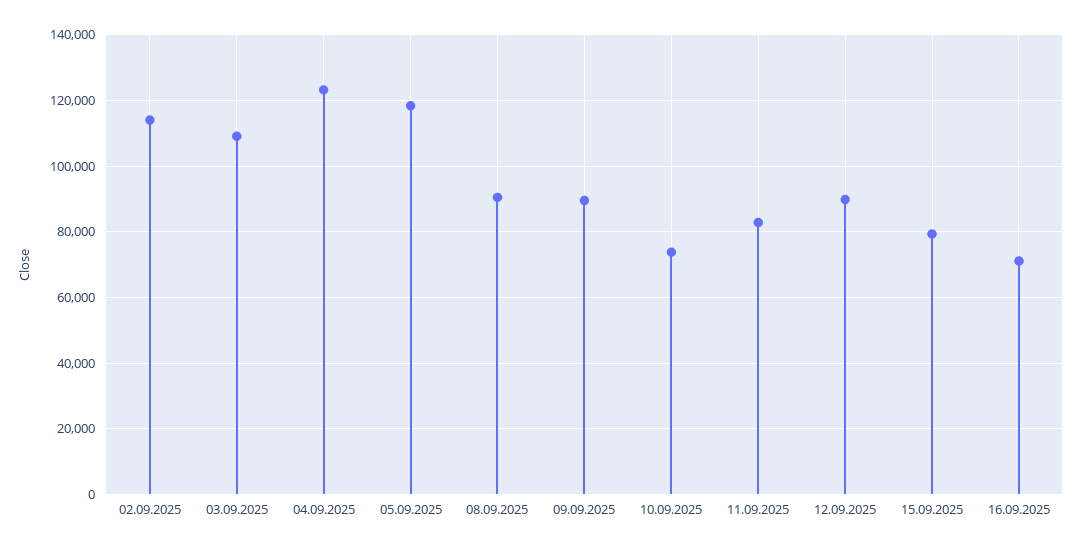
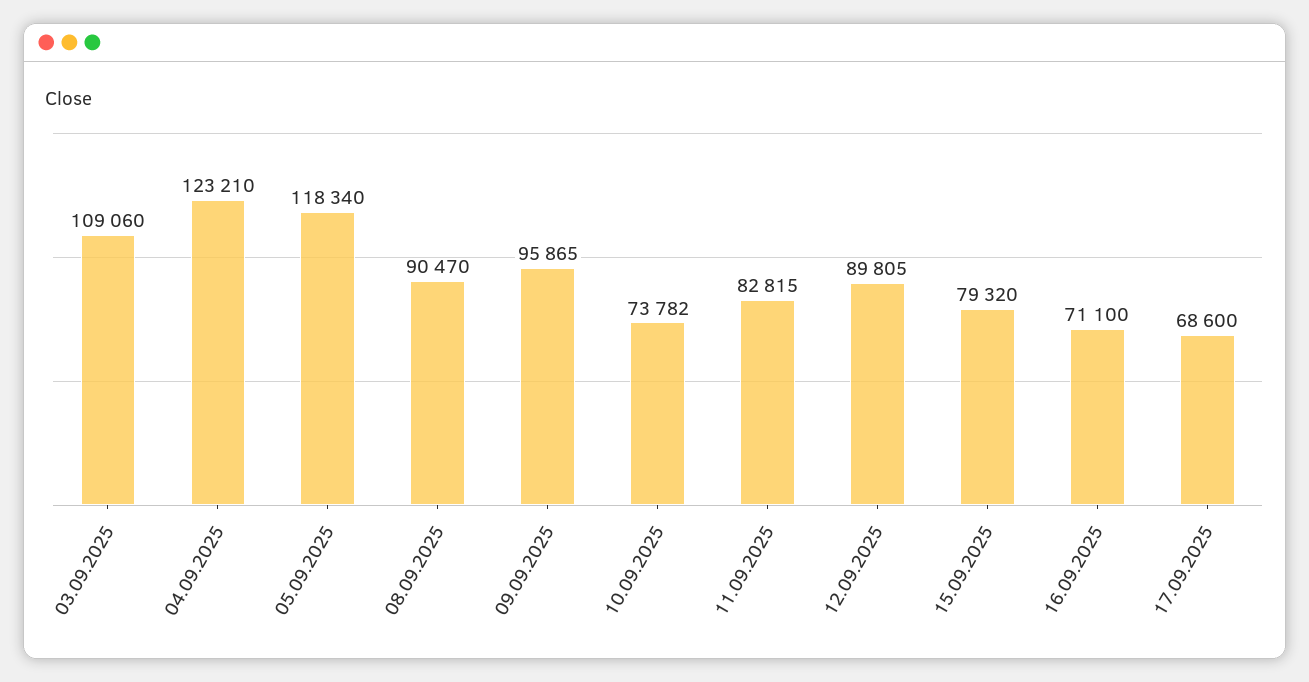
02.09.2025: 114000 -> none
09.09.2025: 90000 -> 95865
17.09.2025: none -> 68600

